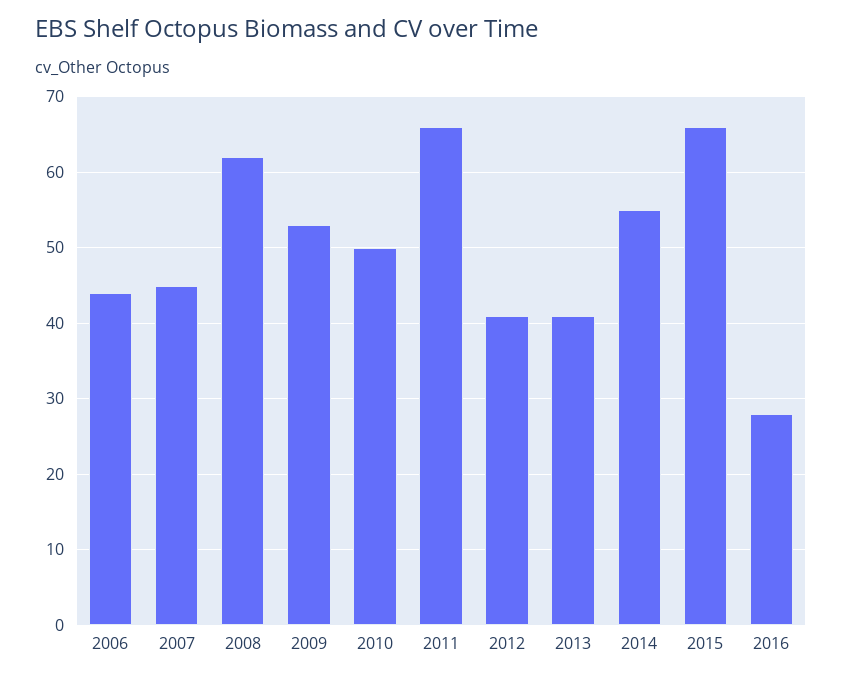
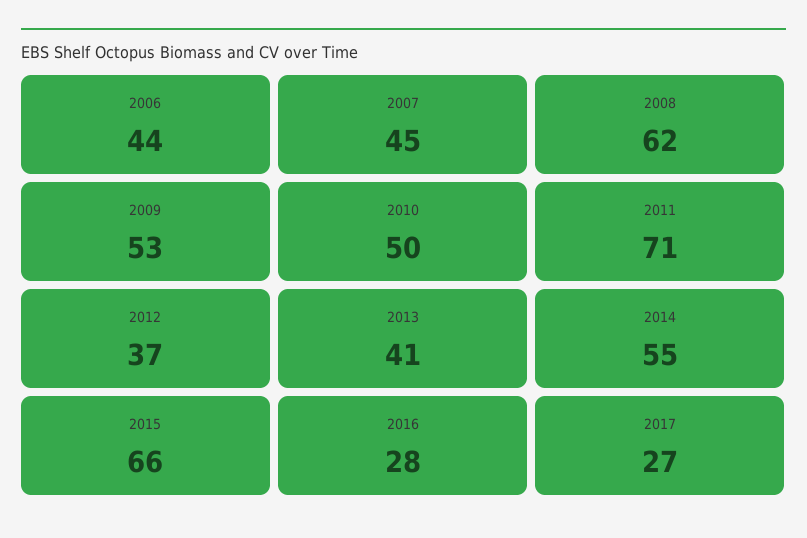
2011: 66 -> 71
2012: 41 -> 37
2017: none -> 27

